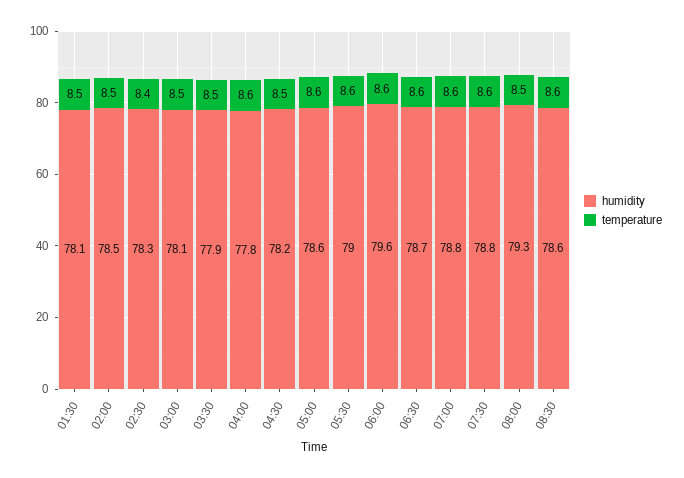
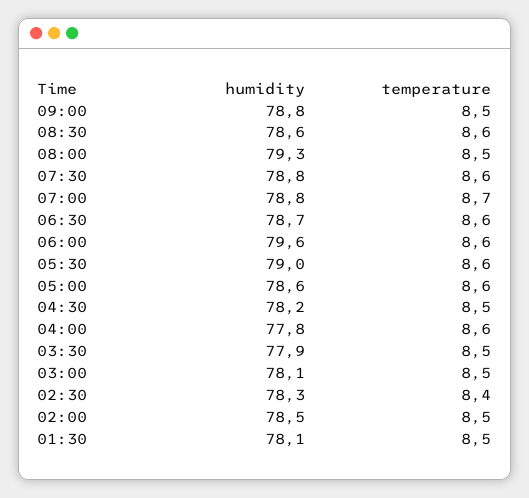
temperature, 07:00: 8.6 -> 8.7
humidity, 09:00: none -> 78.8
temperature, 09:00: none -> 8.5

